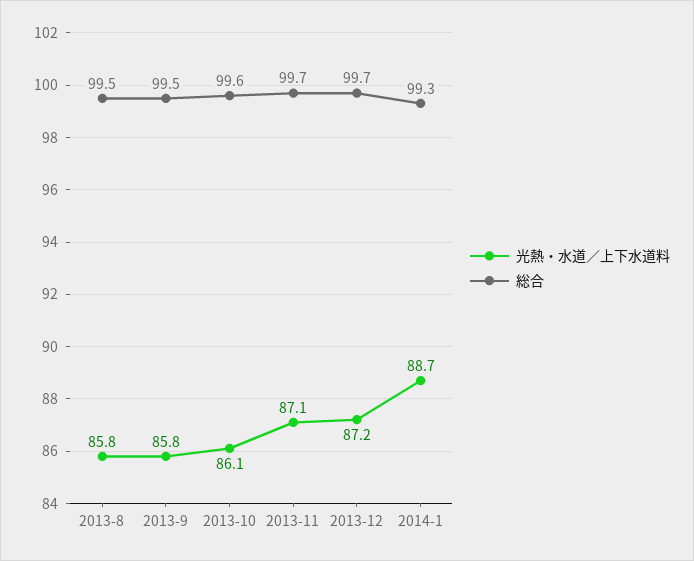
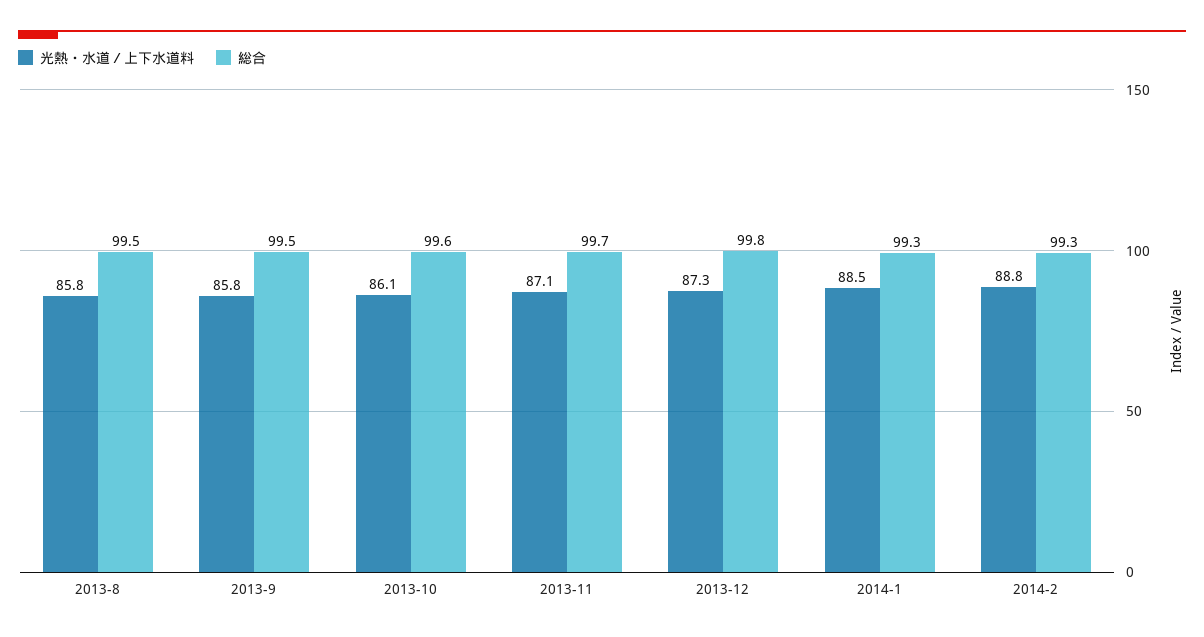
光熱・水道／上下水道料, 2013-12: 87.2 -> 87.3
総合, 2013-12: 99.7 -> 99.8
光熱・水道／上下水道料, 2014-1: 88.7 -> 88.5
光熱・水道／上下水道料, 2014-2: none -> 88.8
総合, 2014-2: none -> 99.3

